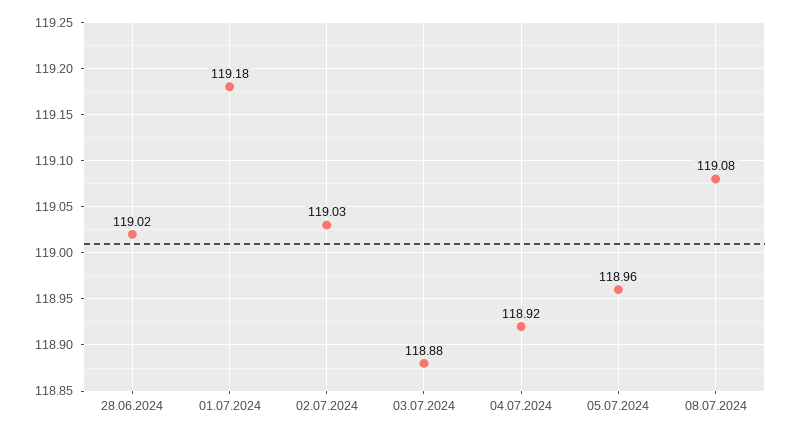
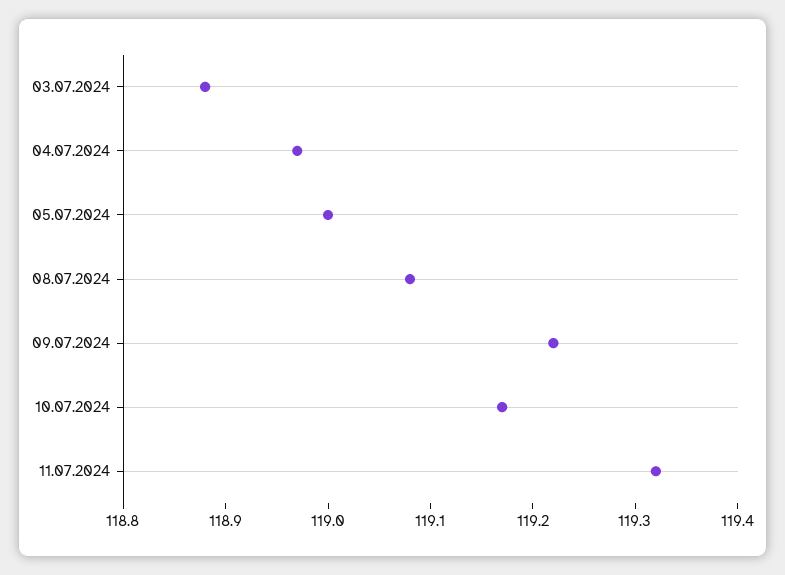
28.06.2024: 119.02 -> none
01.07.2024: 119.18 -> none
02.07.2024: 119.03 -> none
04.07.2024: 118.92 -> 118.97
05.07.2024: 118.96 -> 119
09.07.2024: none -> 119.22
10.07.2024: none -> 119.17
11.07.2024: none -> 119.32

